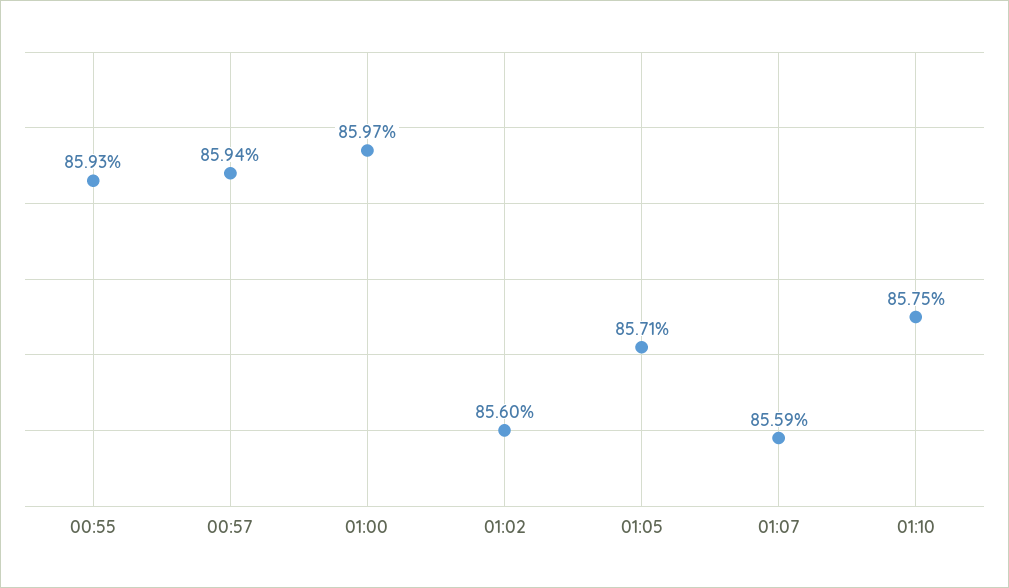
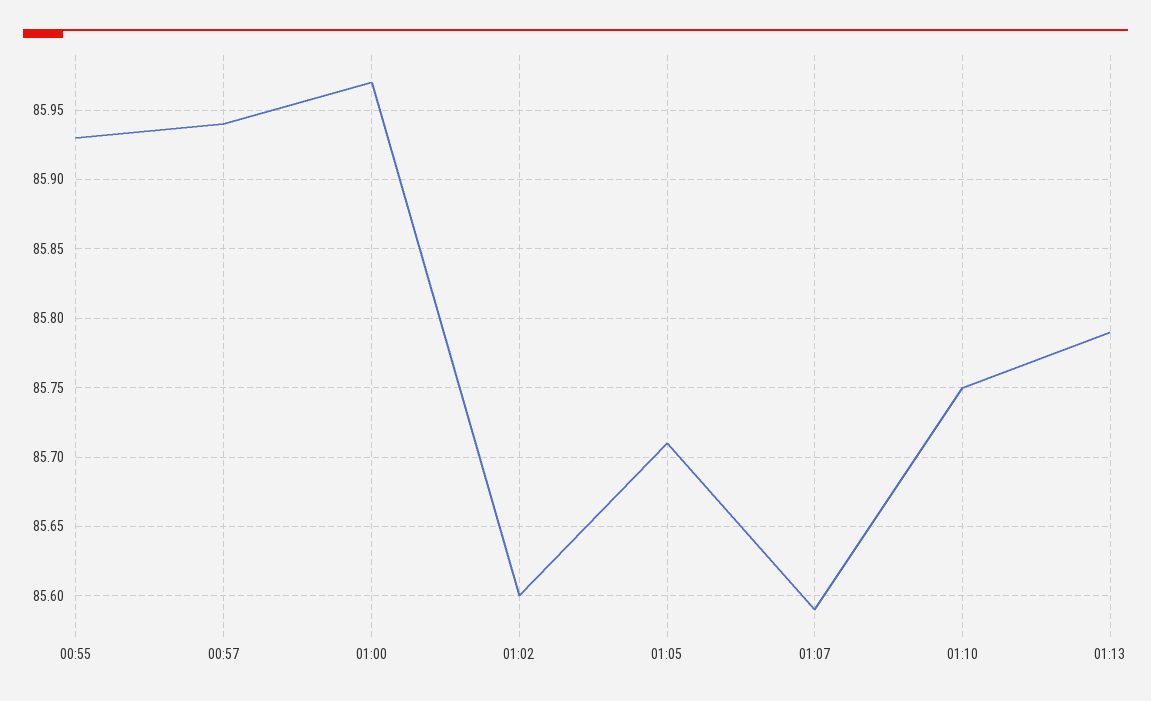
01:13: none -> 85.79

